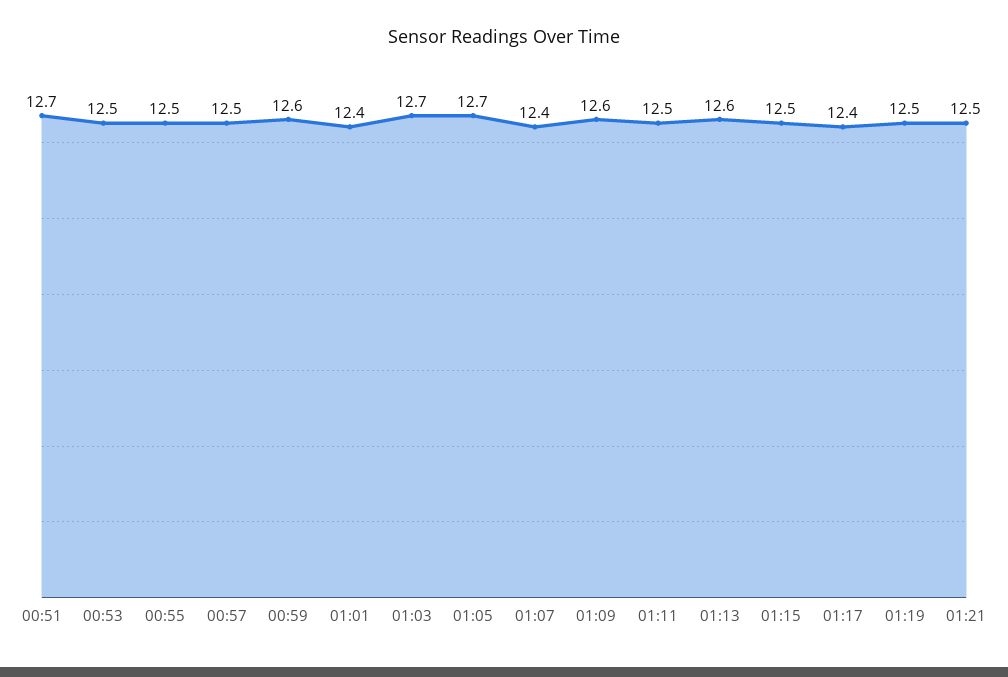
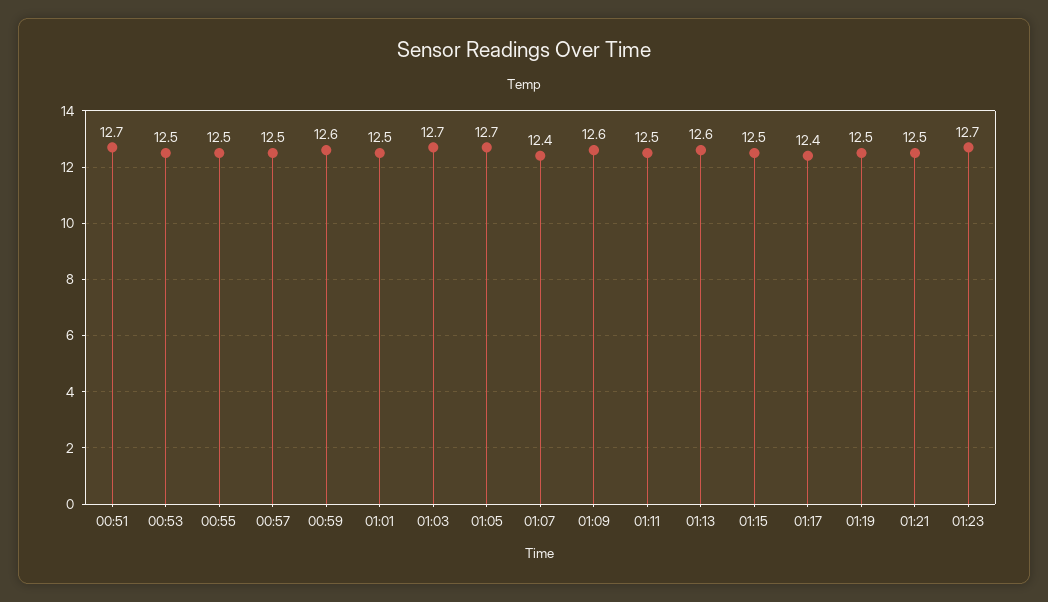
01:01: 12.4 -> 12.5
01:23: none -> 12.7

